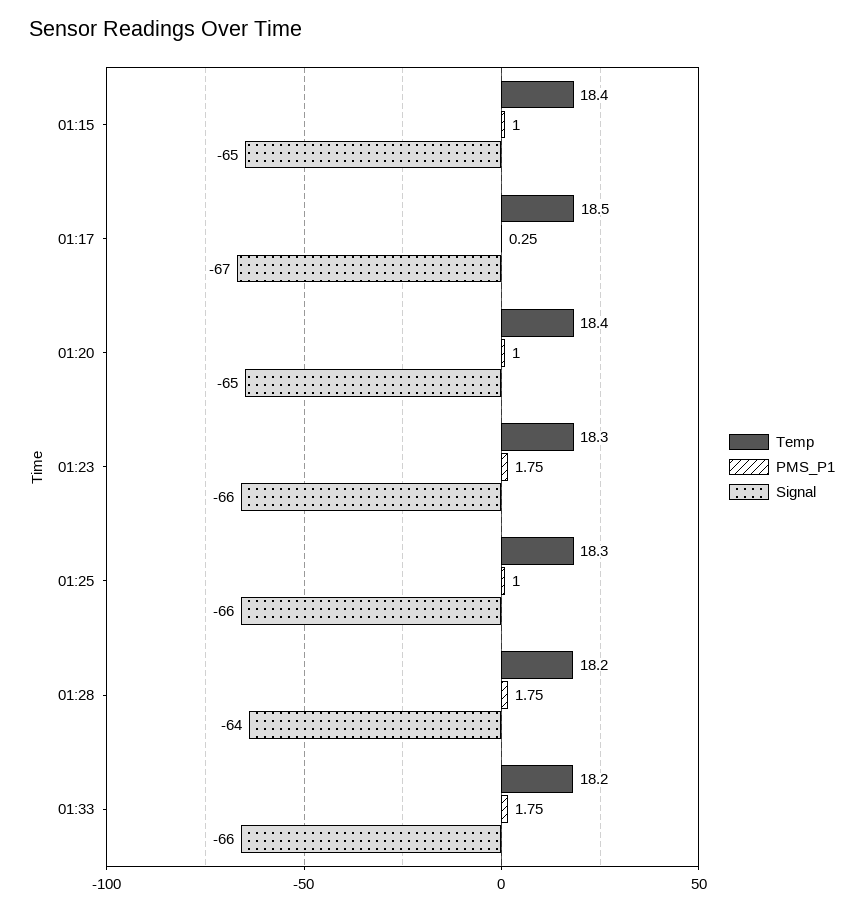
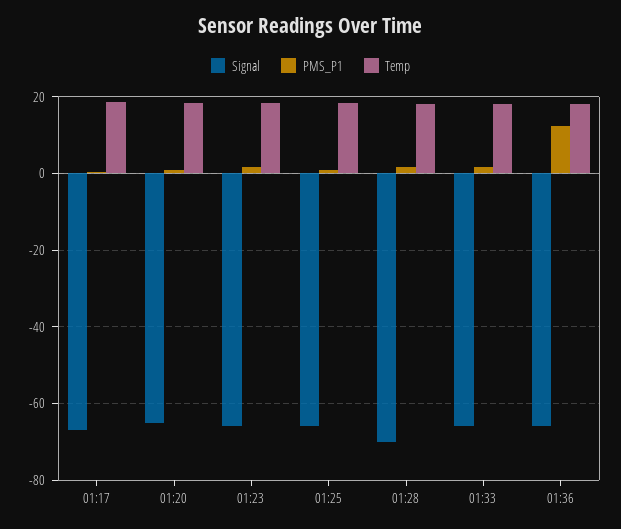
Temp, 01:15: 18.4 -> none
PMS_P1, 01:15: 1 -> none
Signal, 01:15: -65 -> none
Signal, 01:28: -64 -> -70
Signal, 01:36: none -> -66
PMS_P1, 01:36: none -> 12
Temp, 01:36: none -> 18

